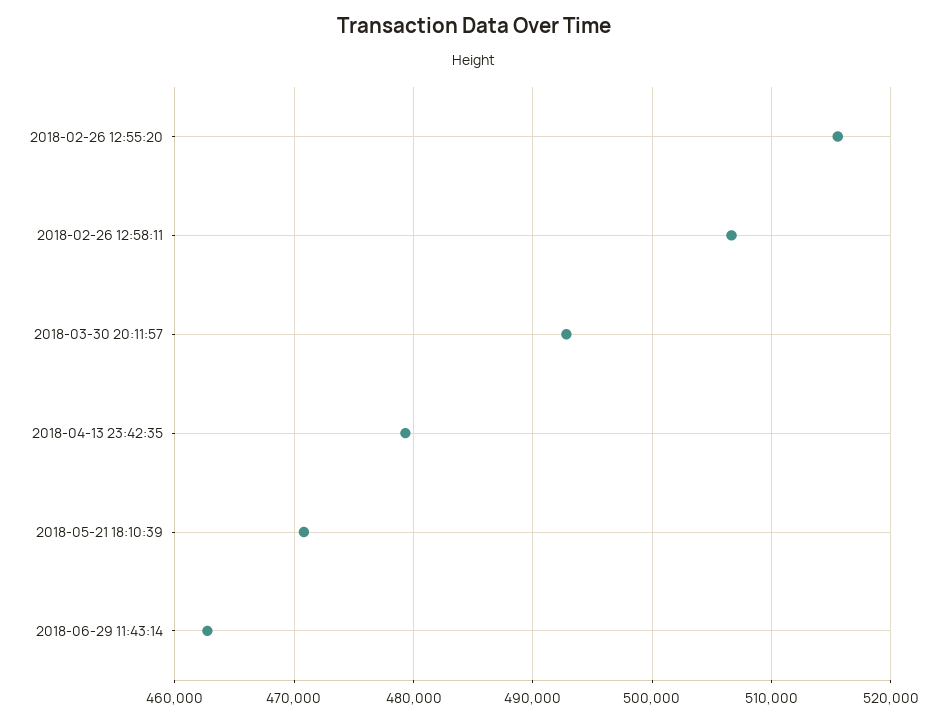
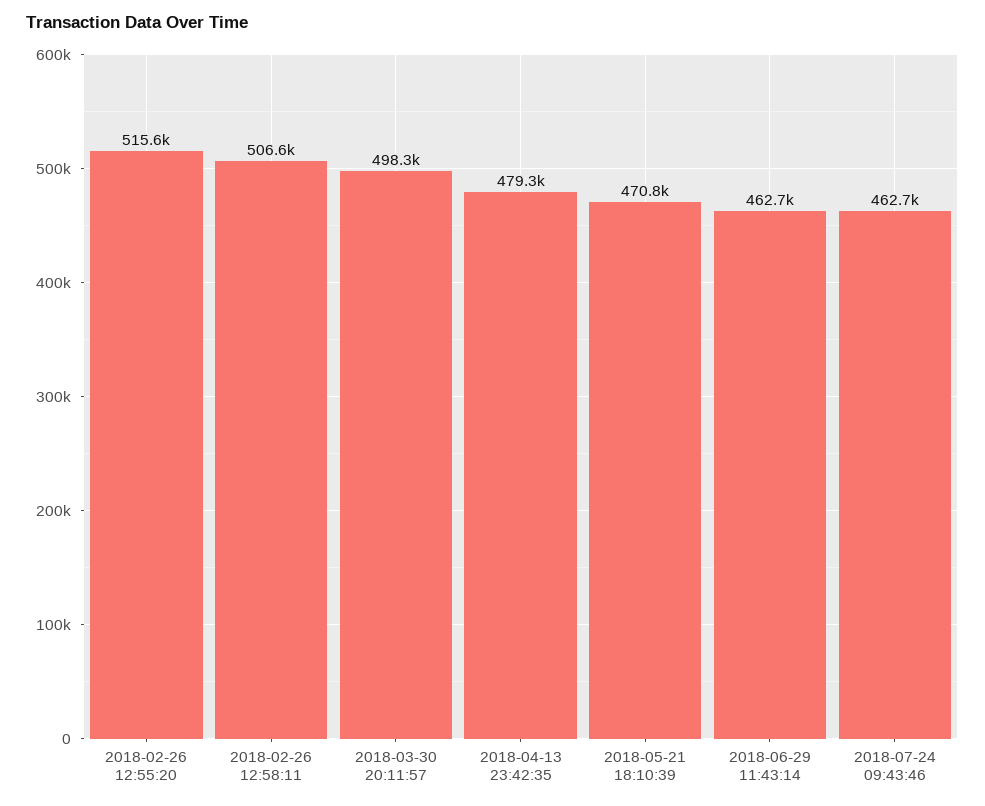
2018-03-30 20:11:57: 493000 -> 498300
2018-07-24 09:43:46: none -> 462700

